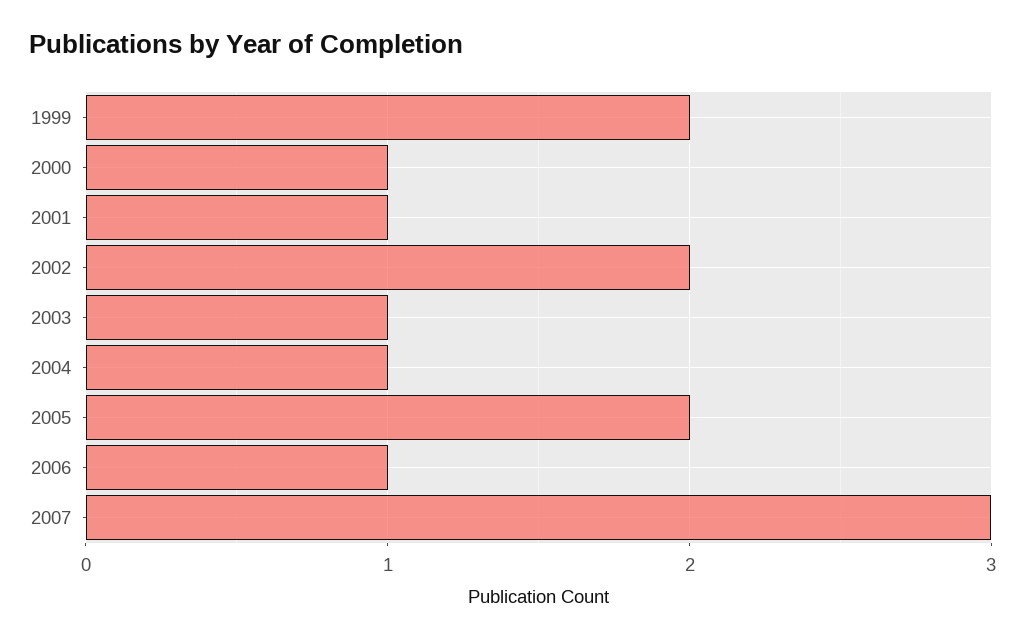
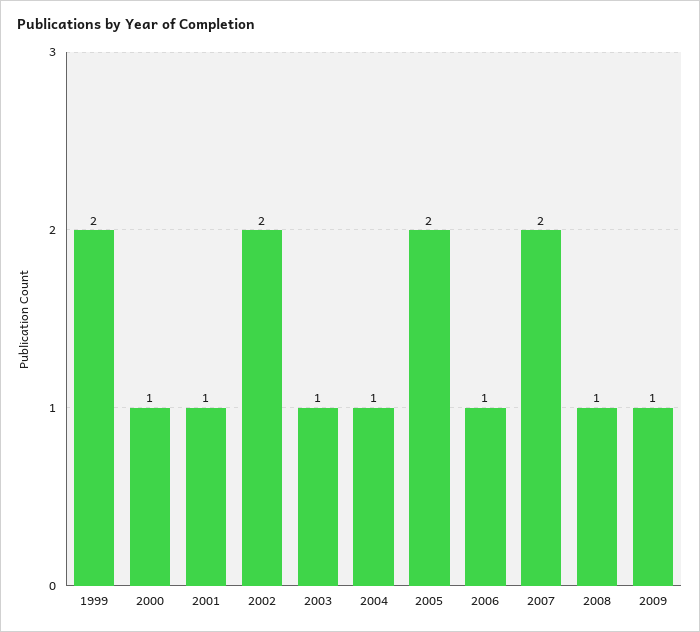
2007: 3 -> 2
2008: none -> 1
2009: none -> 1

